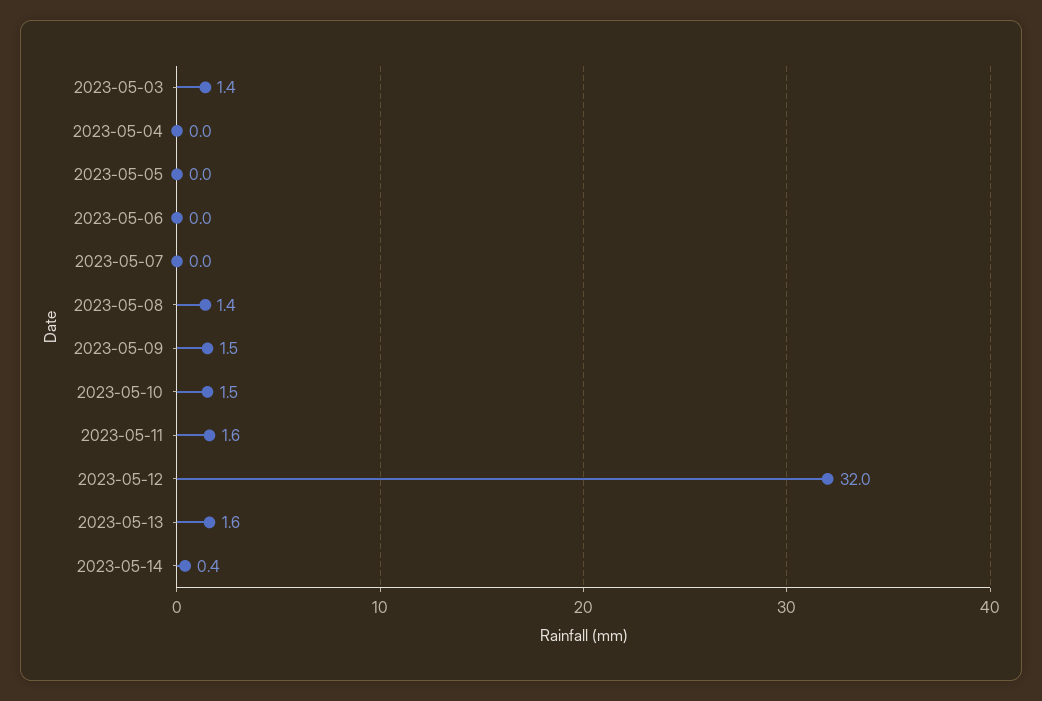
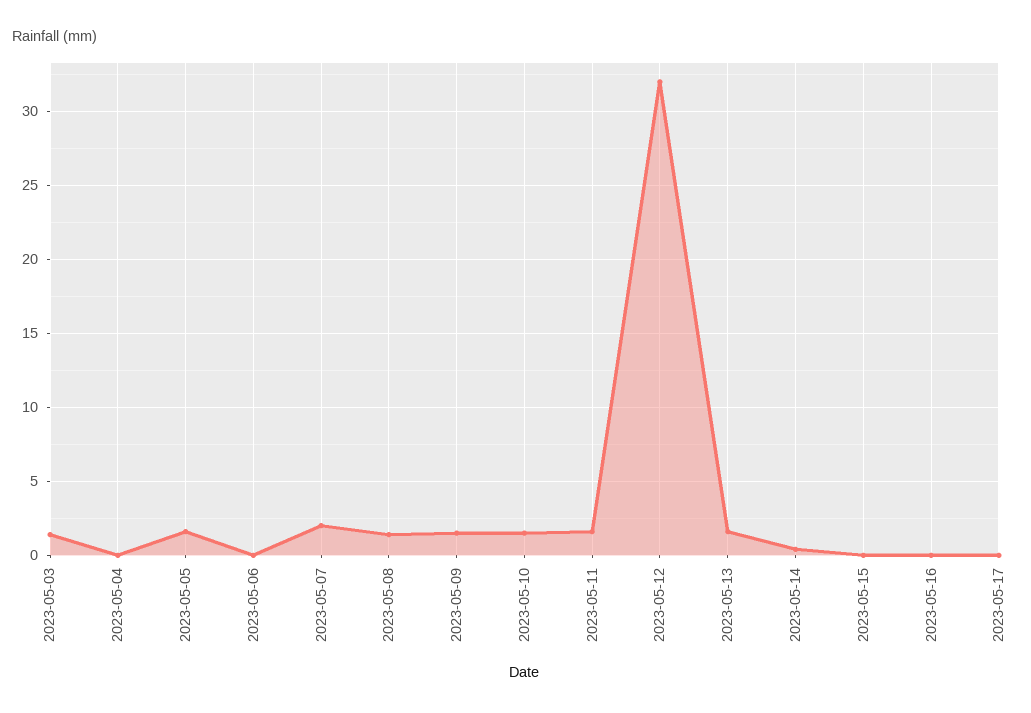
2023-05-05: 0 -> 1.5
2023-05-07: 0 -> 2
2023-05-15: none -> 0
2023-05-16: none -> 0
2023-05-17: none -> 0

